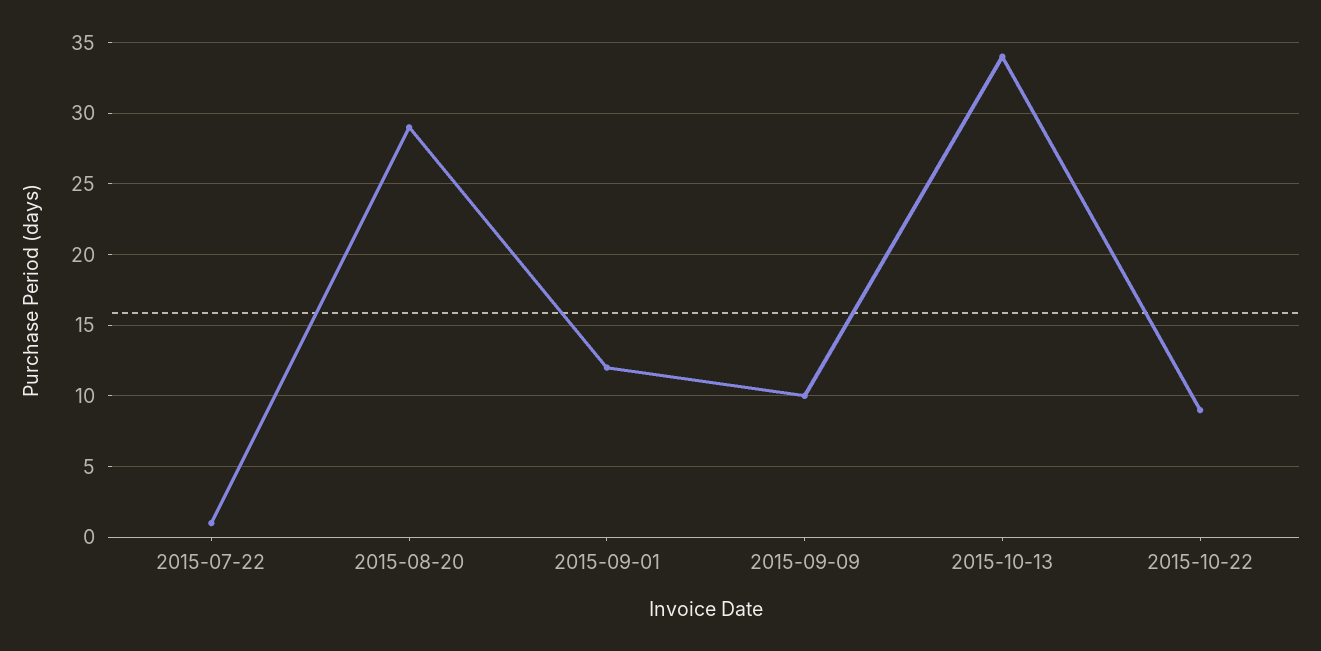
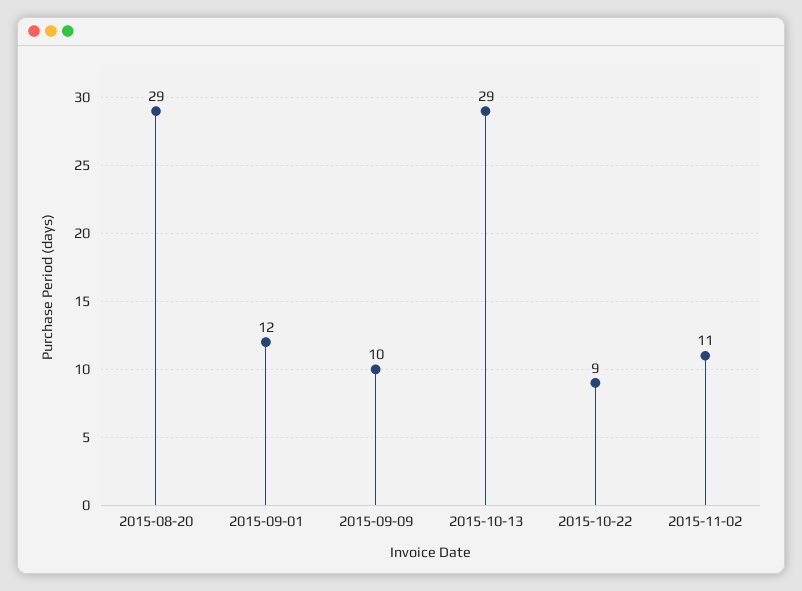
2015-07-22: 1 -> none
2015-10-13: 34 -> 29
2015-11-02: none -> 11

